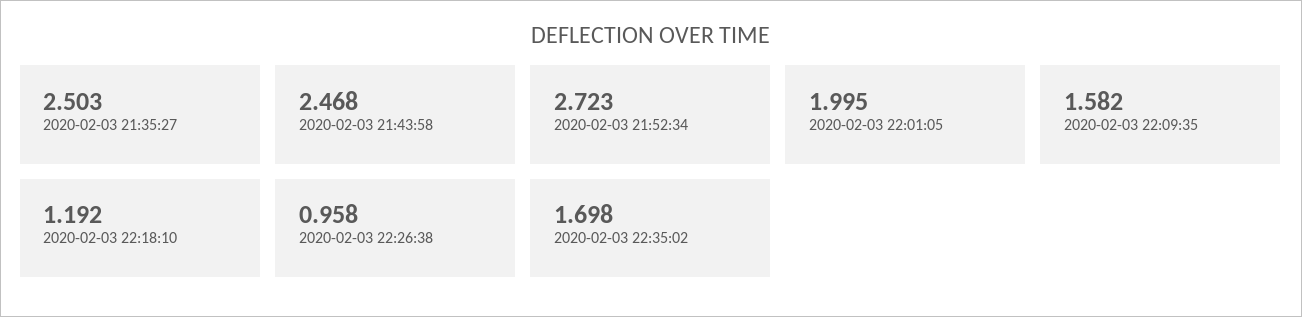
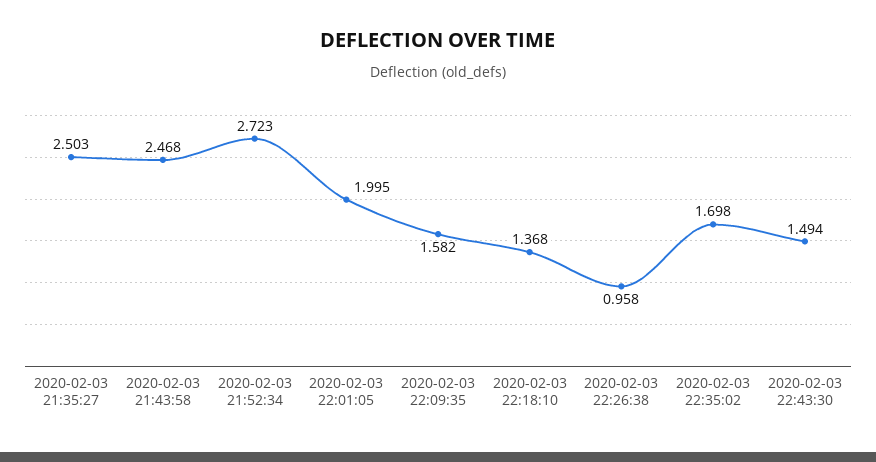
2020-02-03 22:18:10: 1.192 -> 1.368
2020-02-03 22:43:30: none -> 1.494

